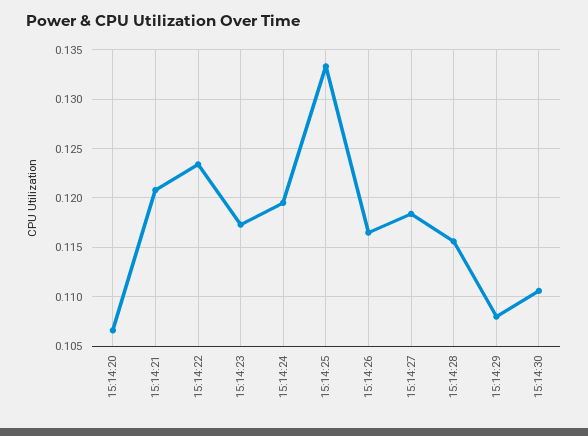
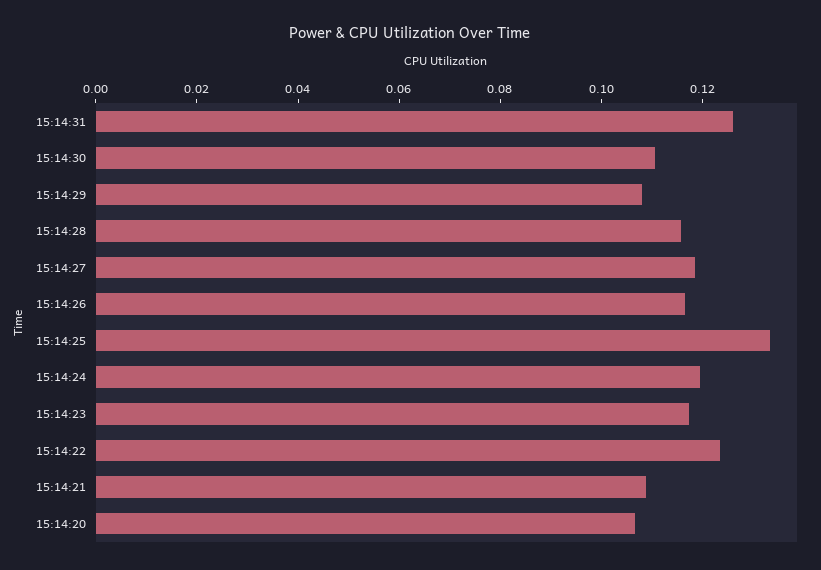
15:14:21: 0.121 -> 0.11
15:14:31: none -> 0.125

